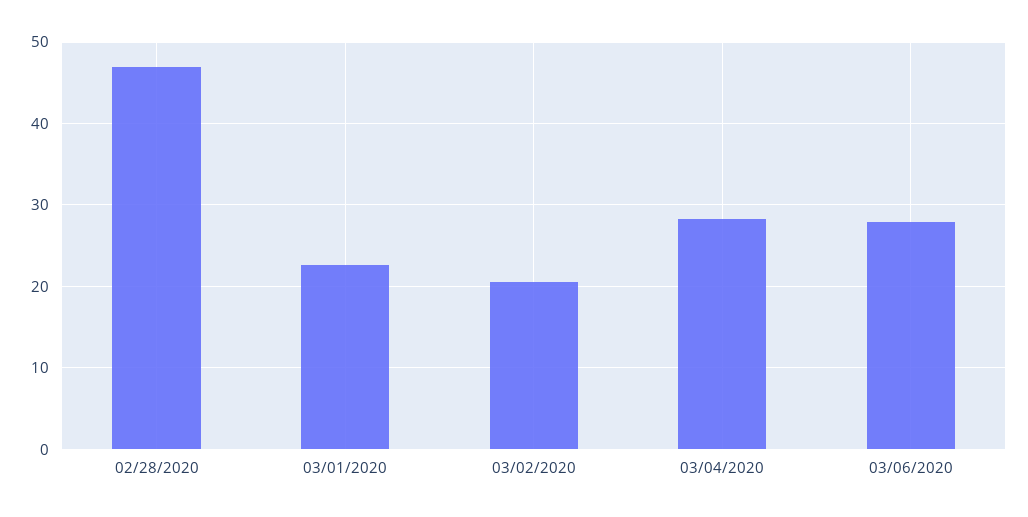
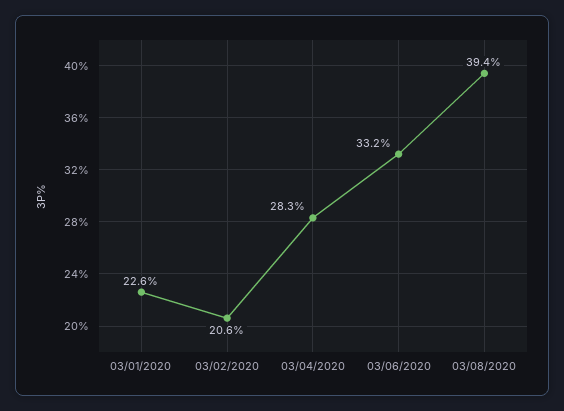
02/28/2020: 47 -> none
03/06/2020: 28 -> 33.2
03/08/2020: none -> 39.4

